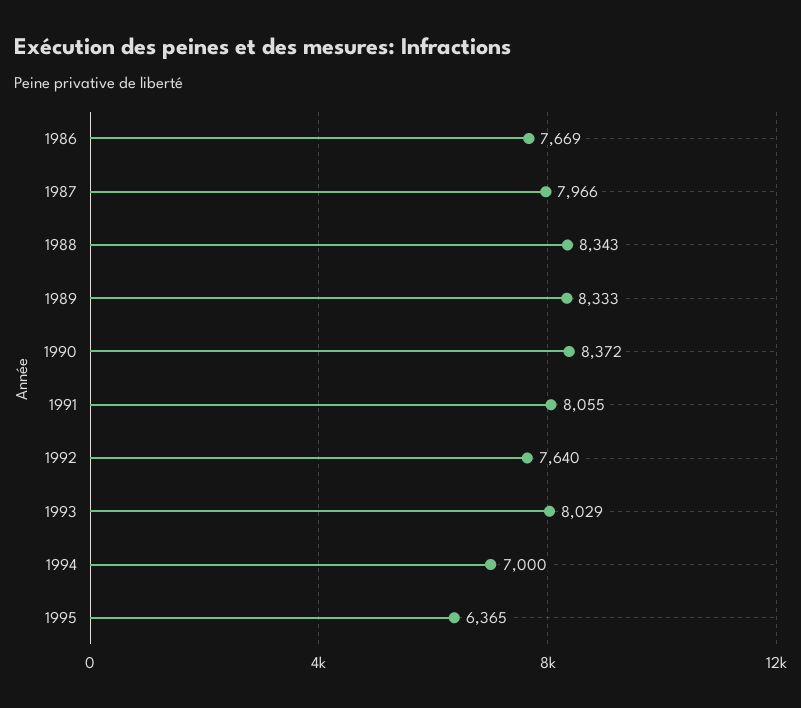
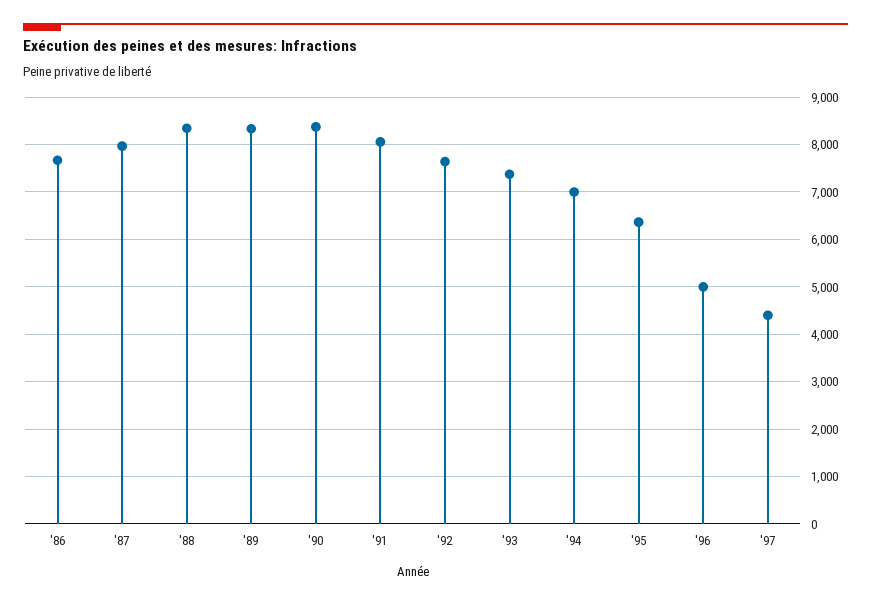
1993: 8029 -> 7400
'96: none -> 5000
'97: none -> 4400

